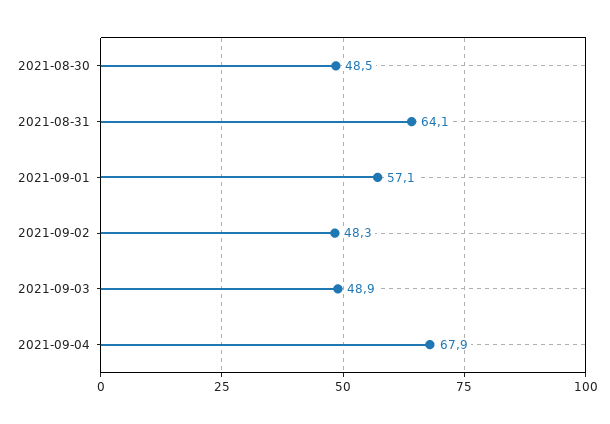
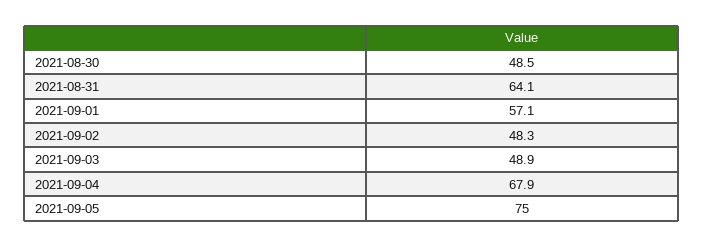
2021-09-05: none -> 75

